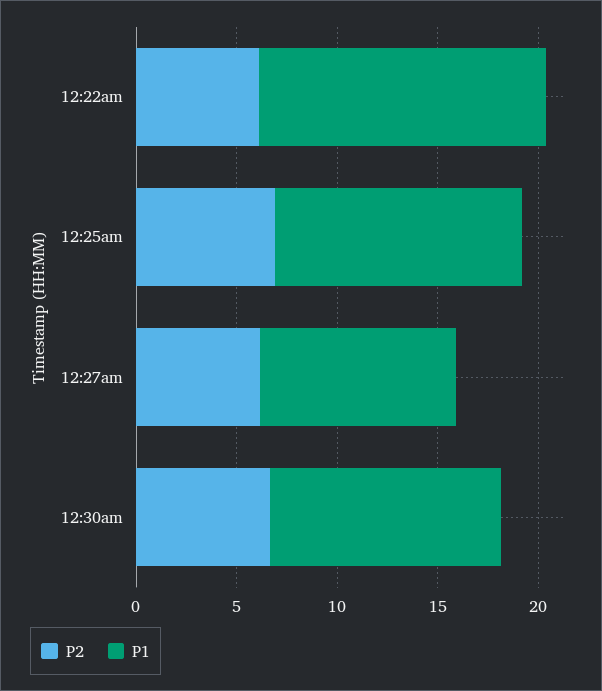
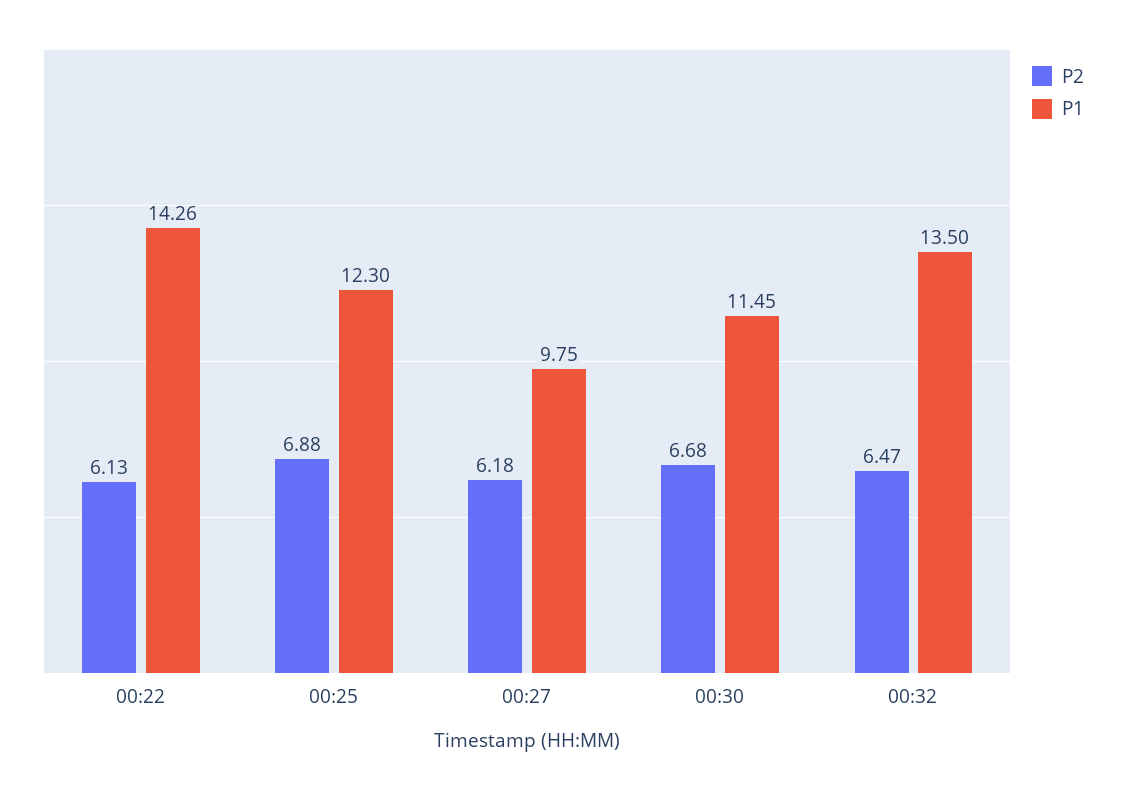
P2, 00:32: none -> 6.47
P1, 00:32: none -> 13.5

